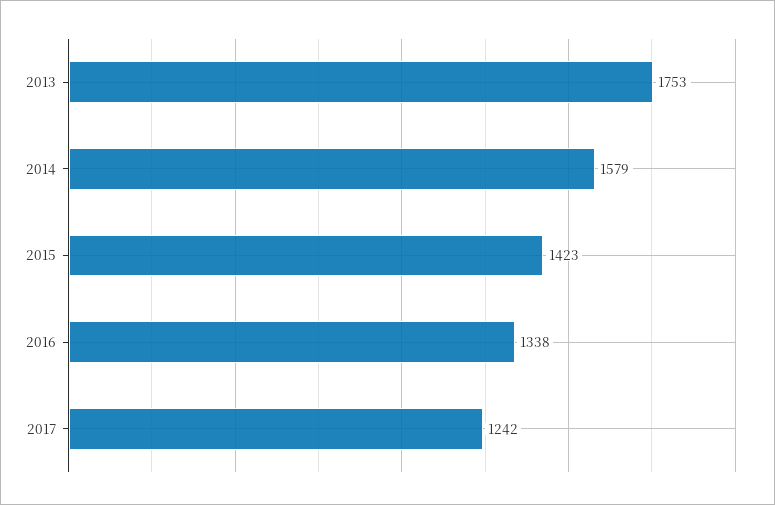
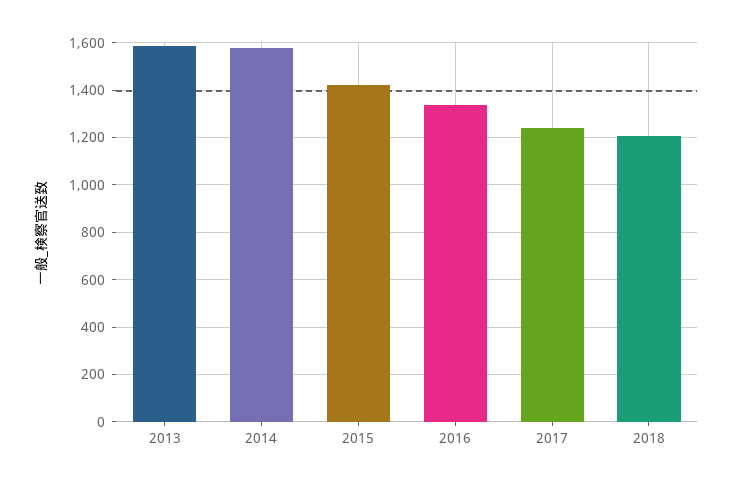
2013: 1753 -> 1600
2018: none -> 1200

